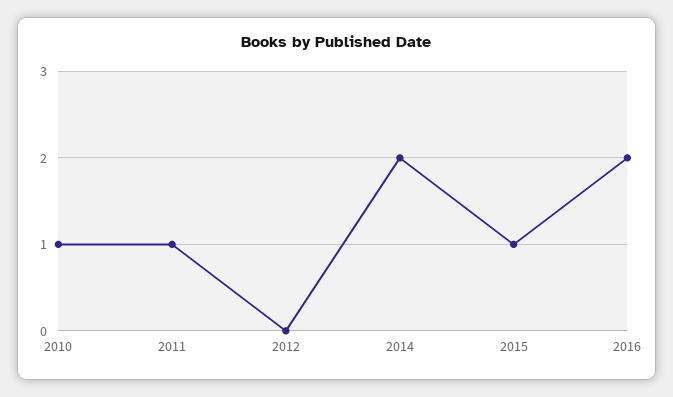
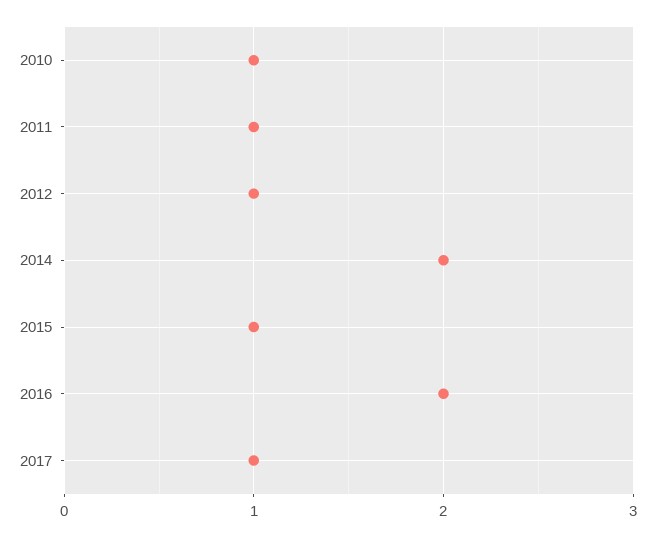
2012: 0 -> 1
2017: none -> 1

